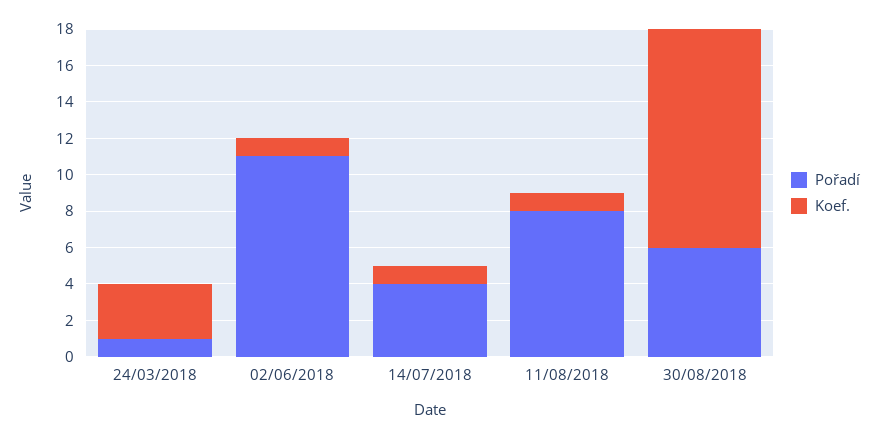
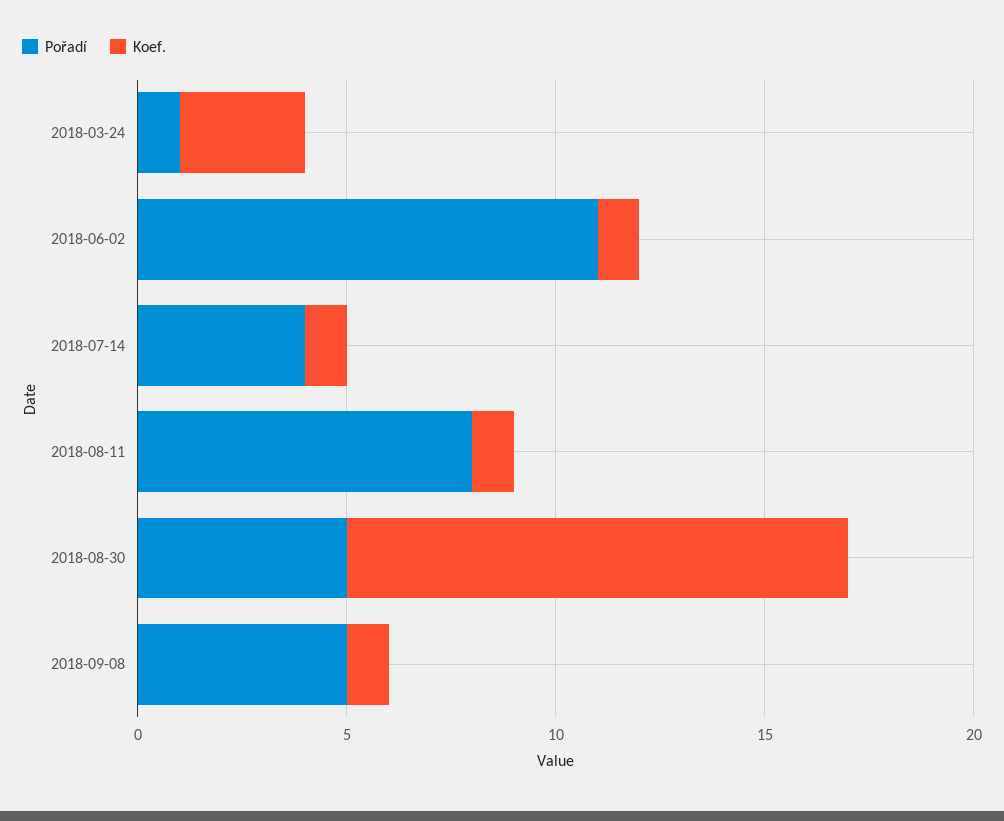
Pořadí, 30/08/2018: 6 -> 5
Pořadí, 2018-09-08: none -> 5
Koef., 2018-09-08: none -> 1

